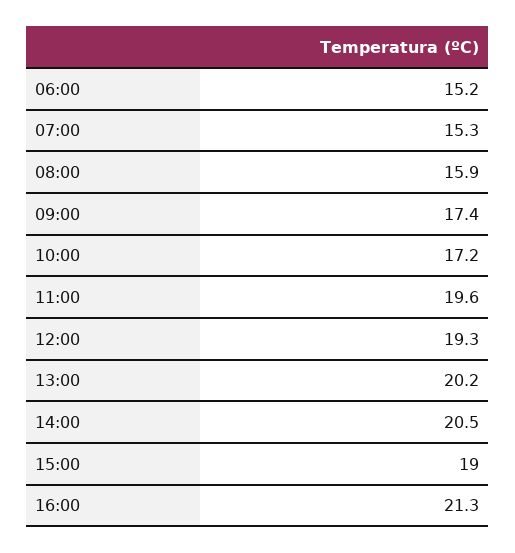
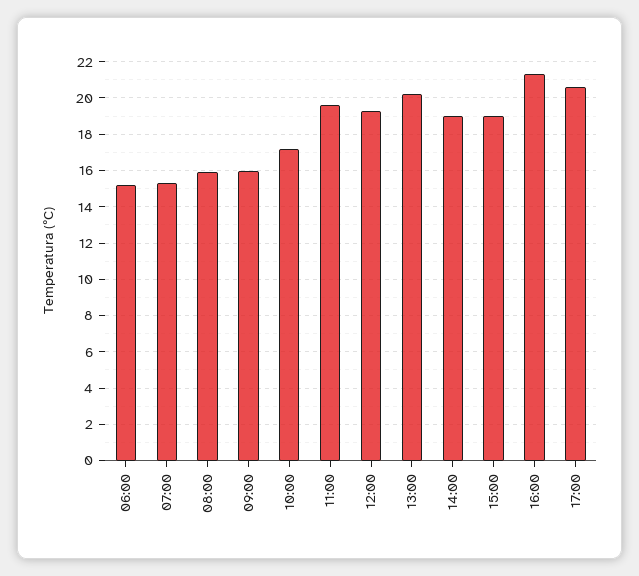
09:00: 17.4 -> 16
14:00: 20.5 -> 19
17:00: none -> 20.5

